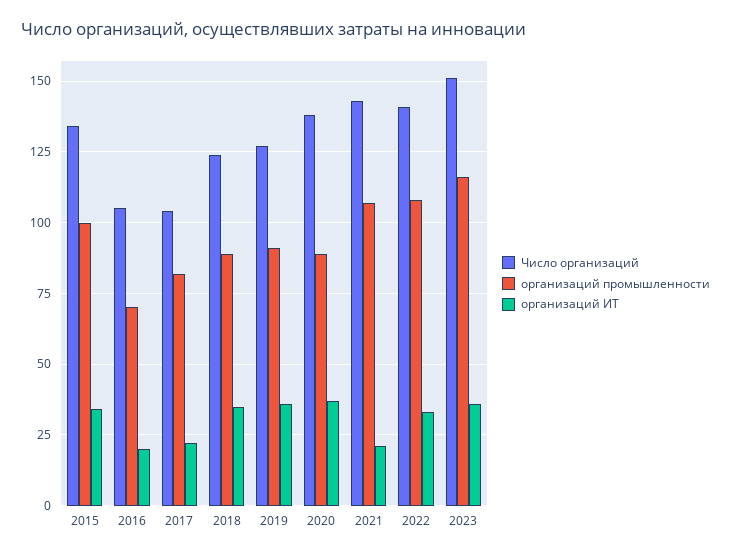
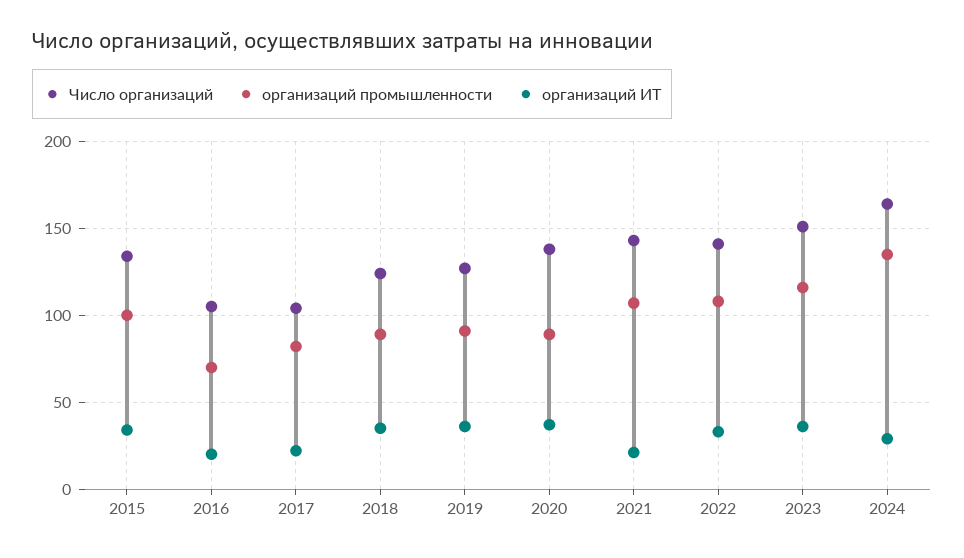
Число организаций, 2024: none -> 165
организаций промышленности, 2024: none -> 135
организаций ИТ, 2024: none -> 30

